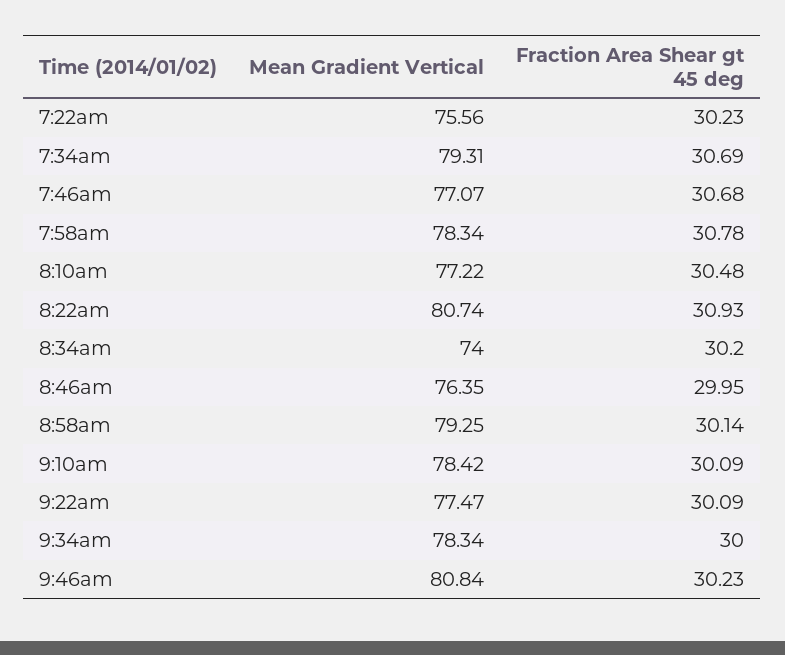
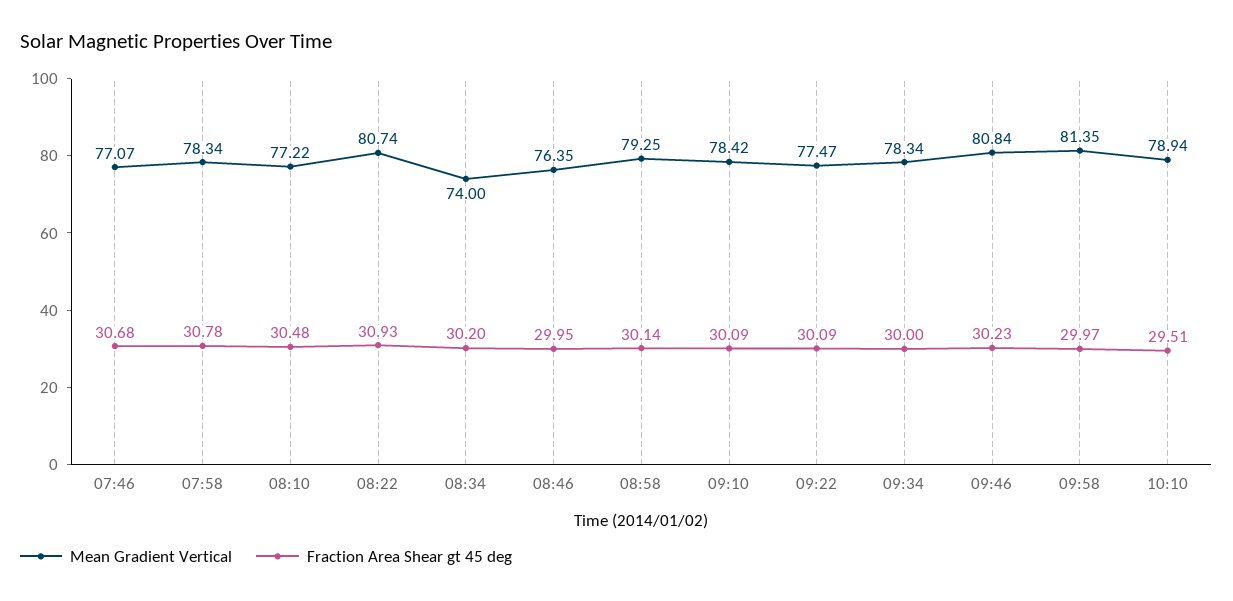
Mean Gradient Vertical, 7:22am: 75.56 -> none
Fraction Area Shear gt 45 deg, 7:22am: 30.23 -> none
Mean Gradient Vertical, 7:34am: 79.31 -> none
Fraction Area Shear gt 45 deg, 7:34am: 30.69 -> none
Mean Gradient Vertical, 09:58: none -> 81.35
Fraction Area Shear gt 45 deg, 09:58: none -> 29.97
Mean Gradient Vertical, 10:10: none -> 78.94
Fraction Area Shear gt 45 deg, 10:10: none -> 29.51

